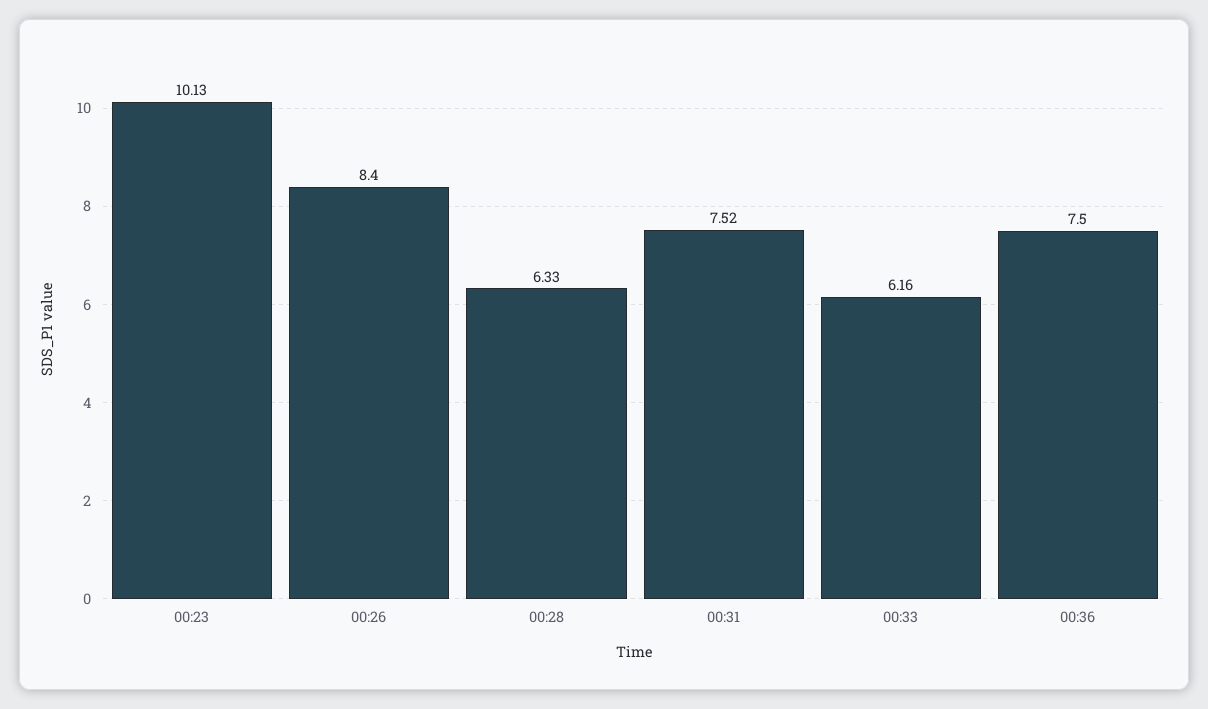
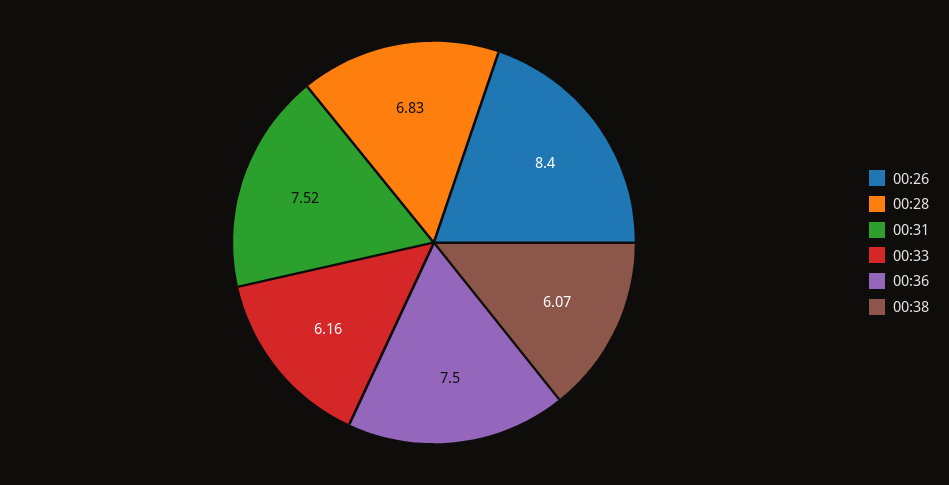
00:23: 10.13 -> none
00:28: 6.33 -> 6.83
00:38: none -> 6.07

